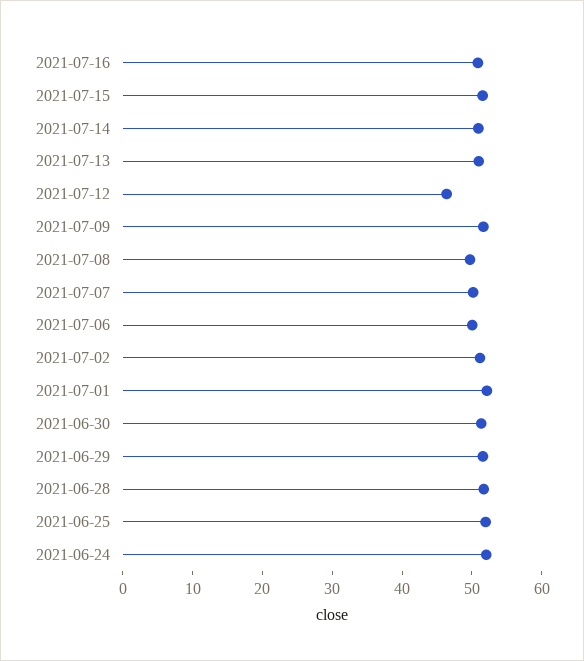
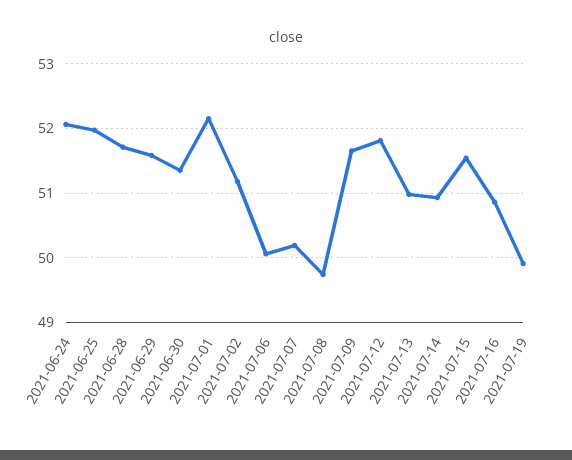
2021-07-12: 46 -> 51.8
2021-07-19: none -> 49.9

